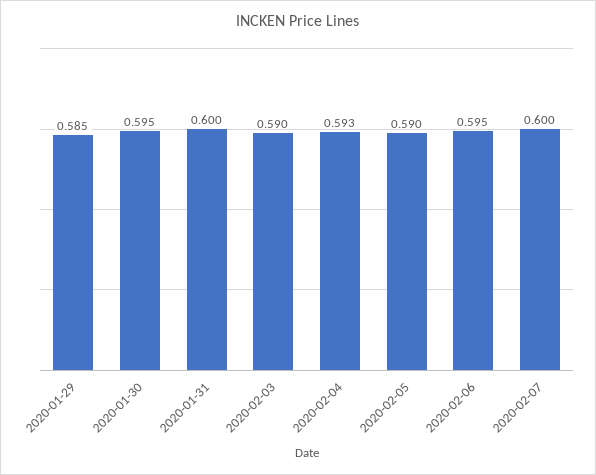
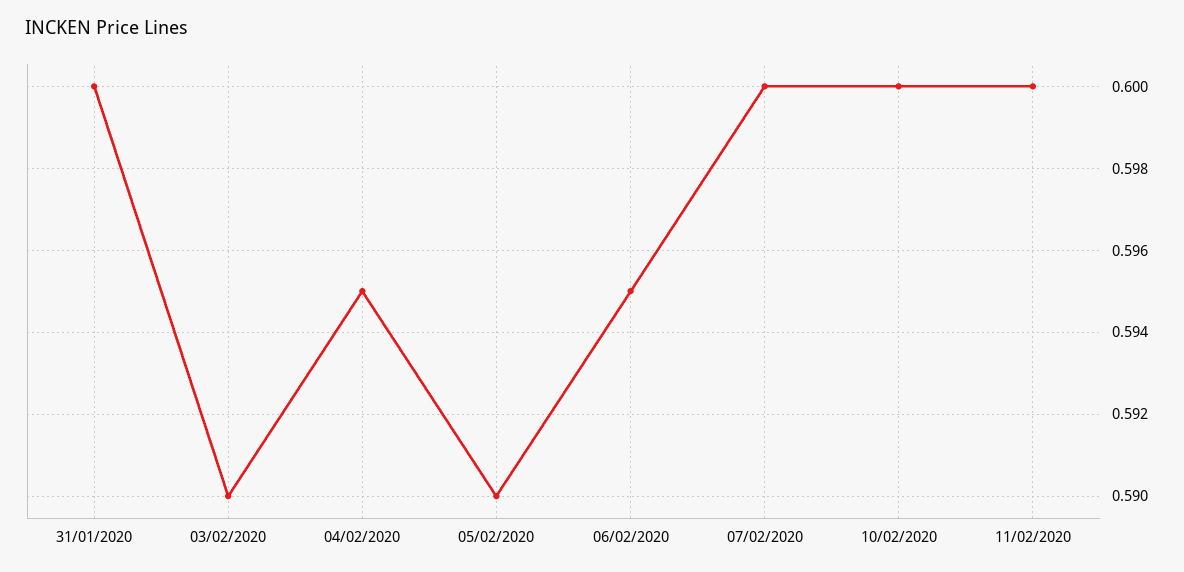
2020-01-29: 0.585 -> none
2020-01-30: 0.595 -> none
2020-02-04: 0.593 -> 0.595
10/02/2020: none -> 0.6
11/02/2020: none -> 0.6

